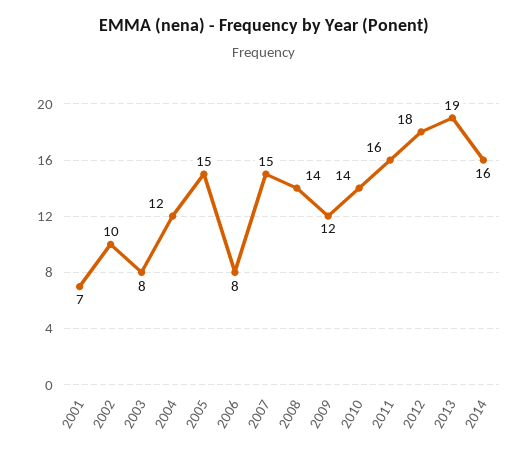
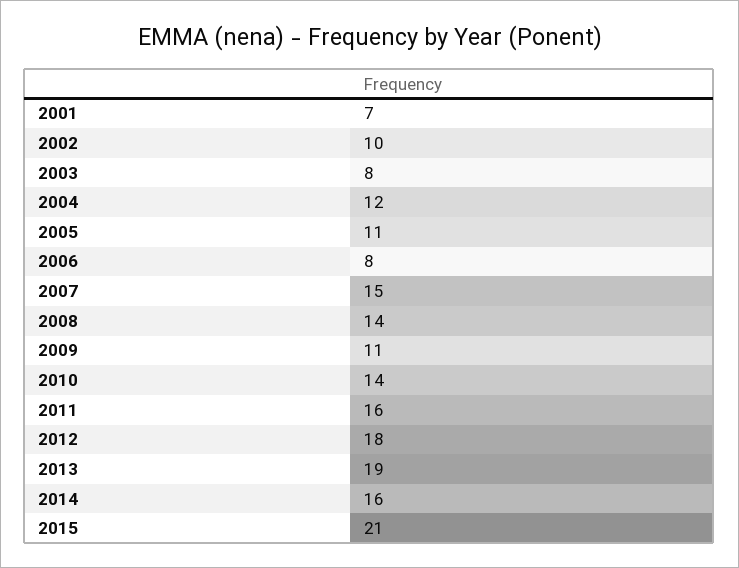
2005: 15 -> 11
2009: 12 -> 11
2015: none -> 21

